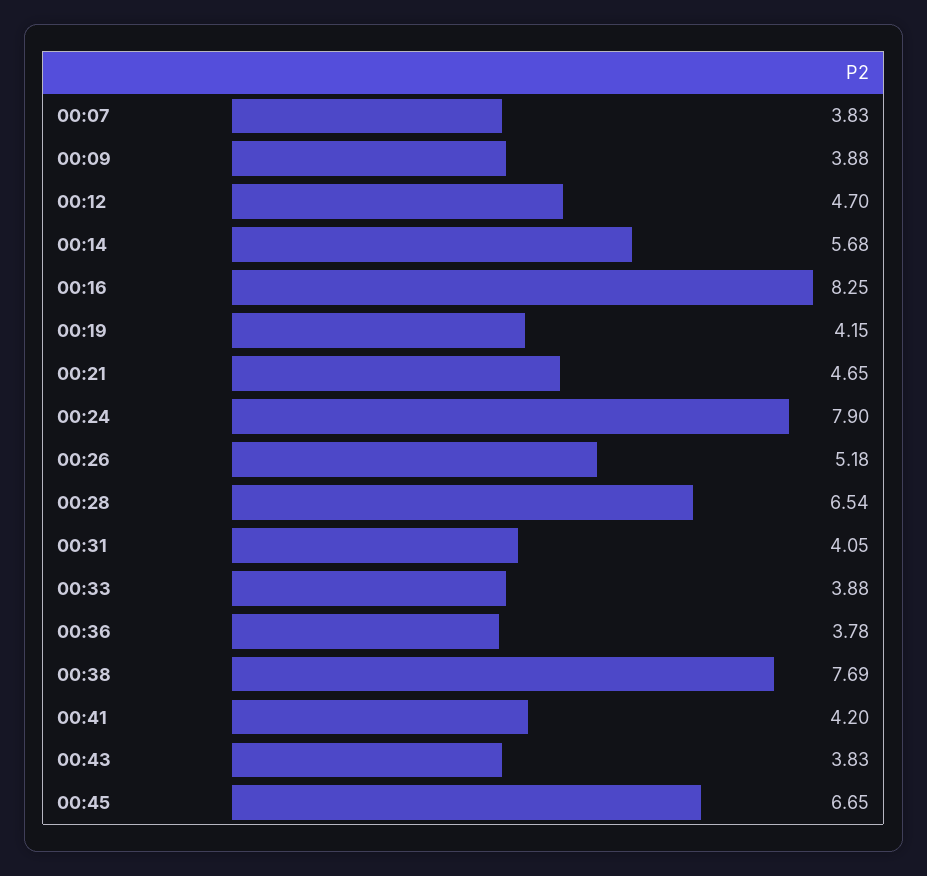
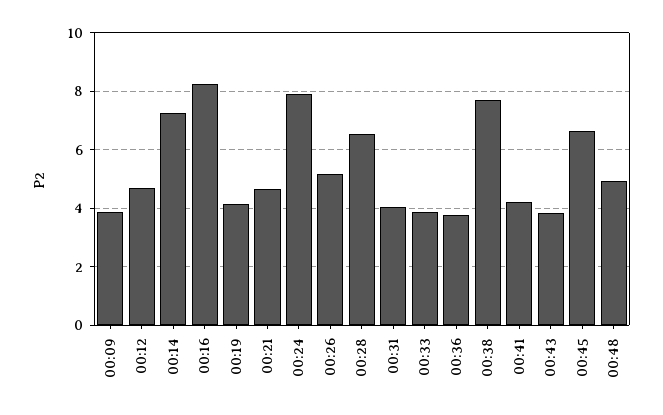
00:07: 3.83 -> none
00:14: 5.68 -> 7.25
00:48: none -> 5

